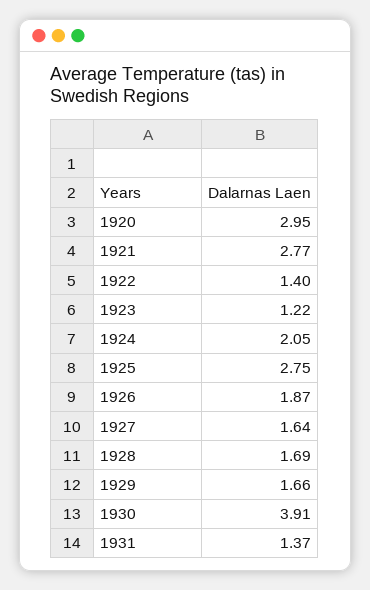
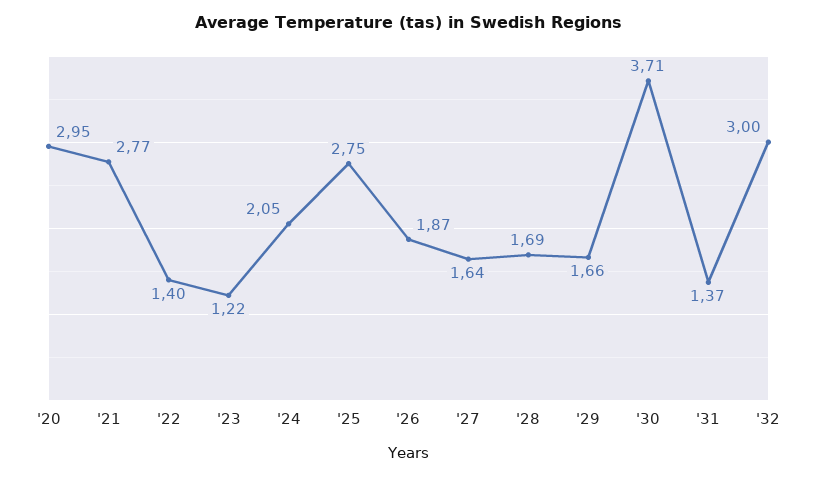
1930: 3.91 -> 3.71
'32: none -> 3

